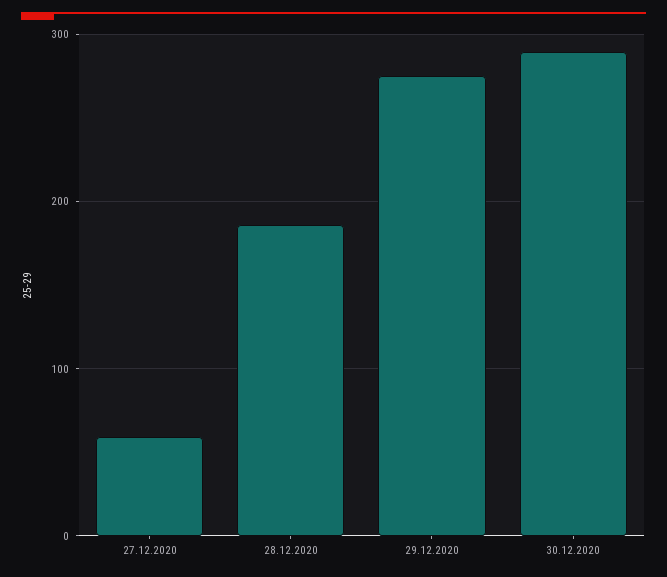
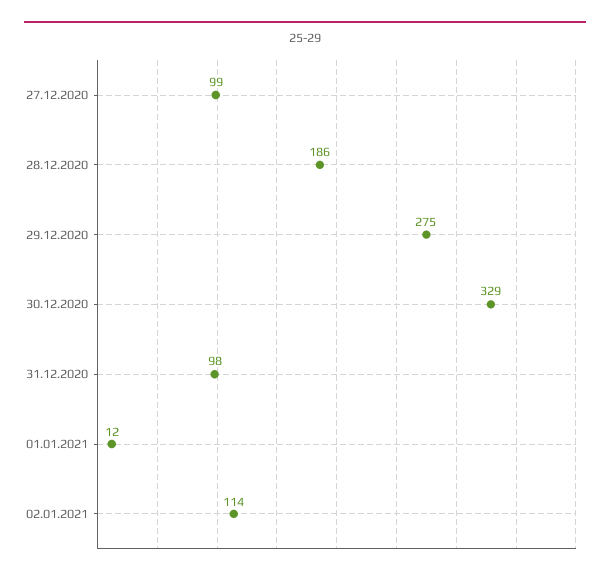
27.12.2020: 60 -> 99
30.12.2020: 290 -> 329
31.12.2020: none -> 98
01.01.2021: none -> 12
02.01.2021: none -> 114

